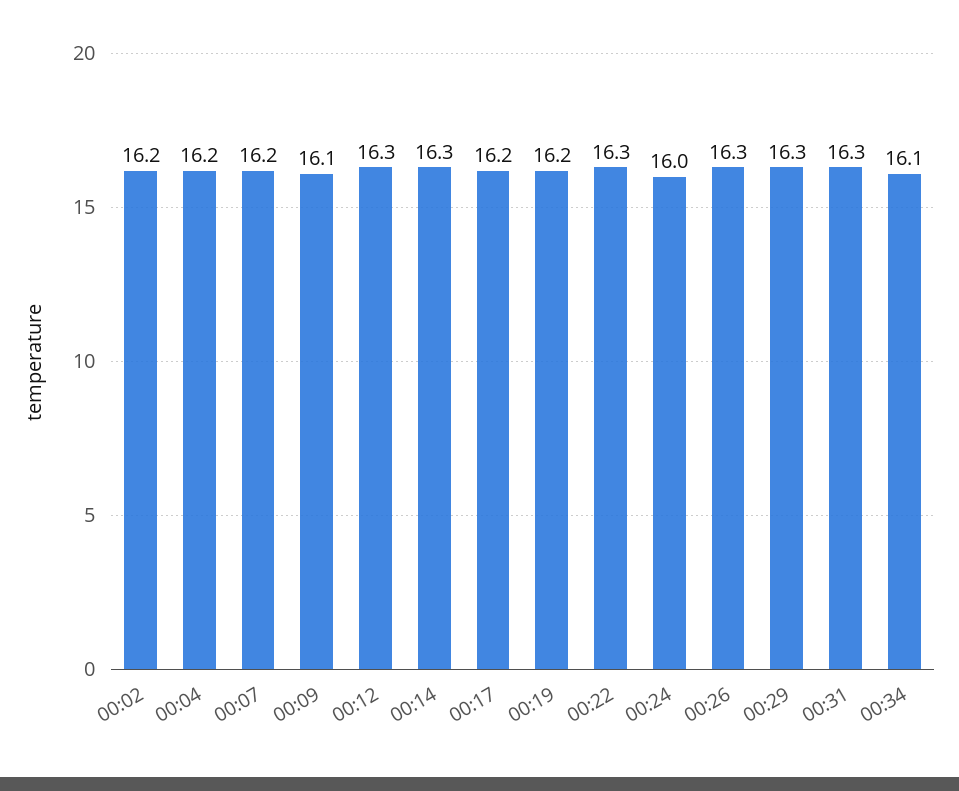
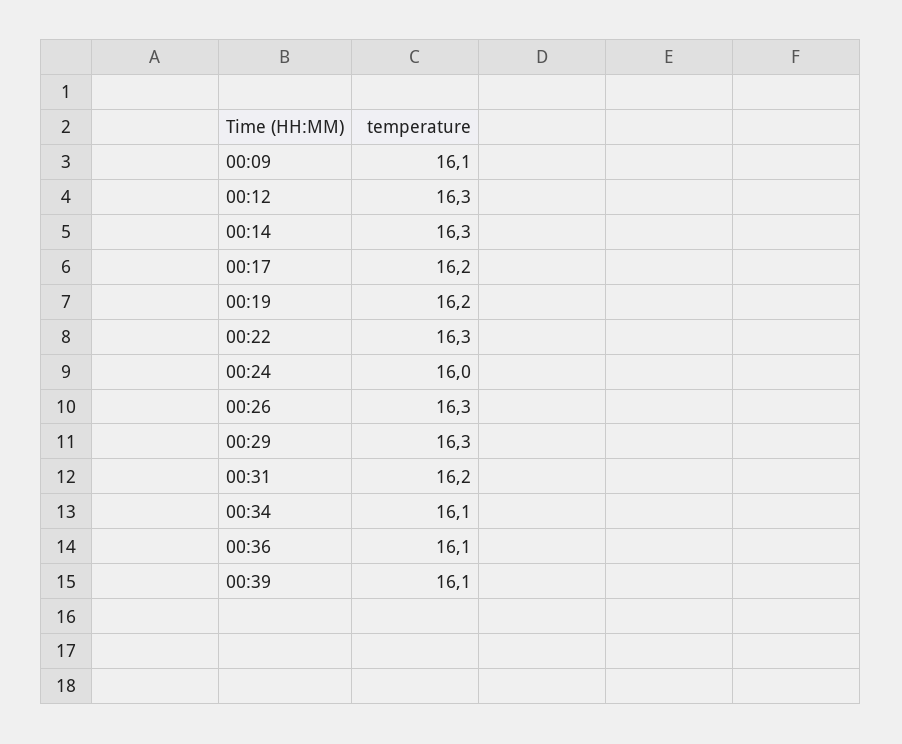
00:02: 16.2 -> none
00:04: 16.2 -> none
00:07: 16.2 -> none
00:31: 16.3 -> 16.2
00:36: none -> 16.1
00:39: none -> 16.1

